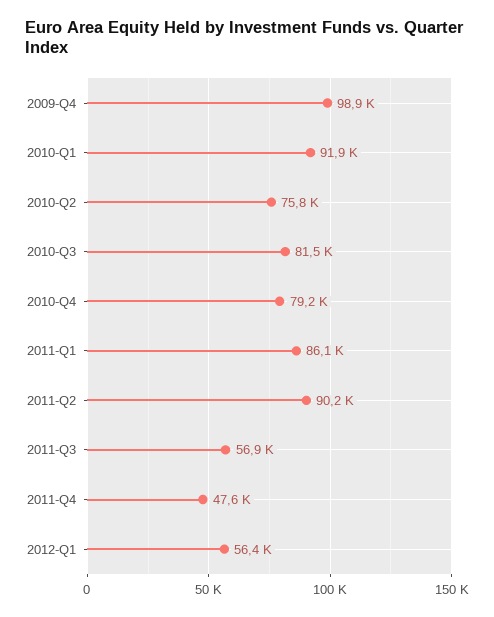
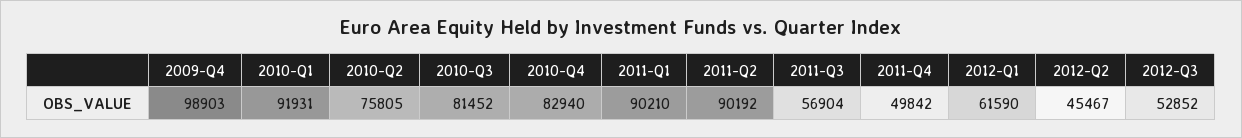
2010-Q4: 79200 -> 82940
2011-Q1: 86100 -> 90210
2011-Q4: 47600 -> 49842
2012-Q1: 56400 -> 61590
2012-Q2: none -> 45467
2012-Q3: none -> 52852

